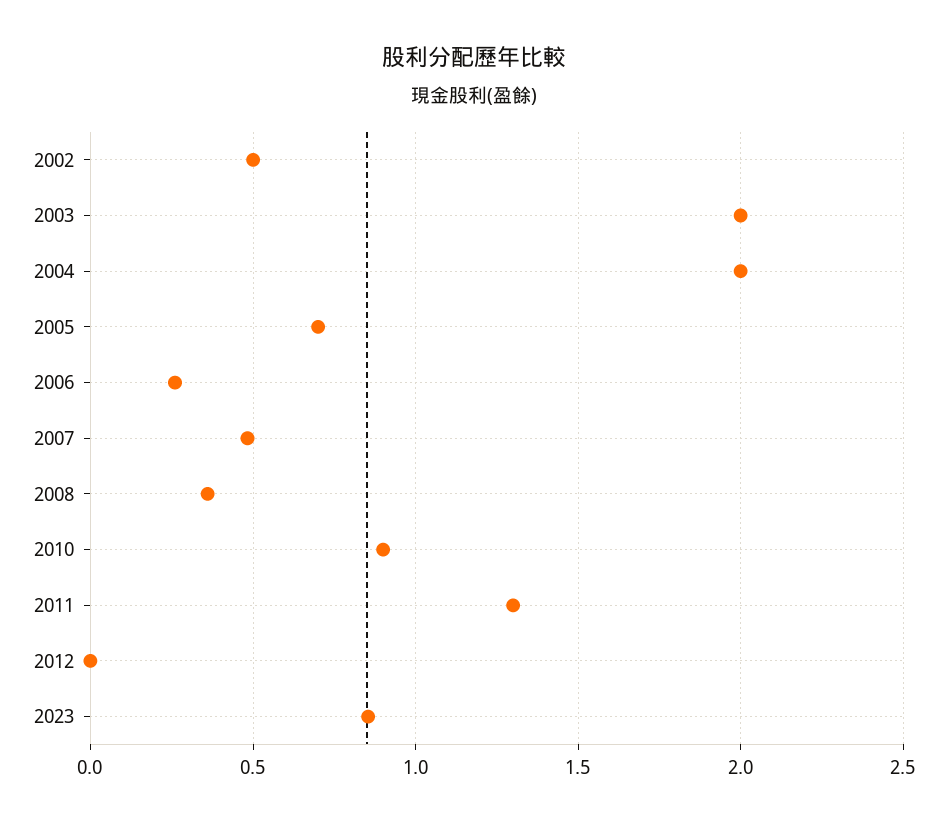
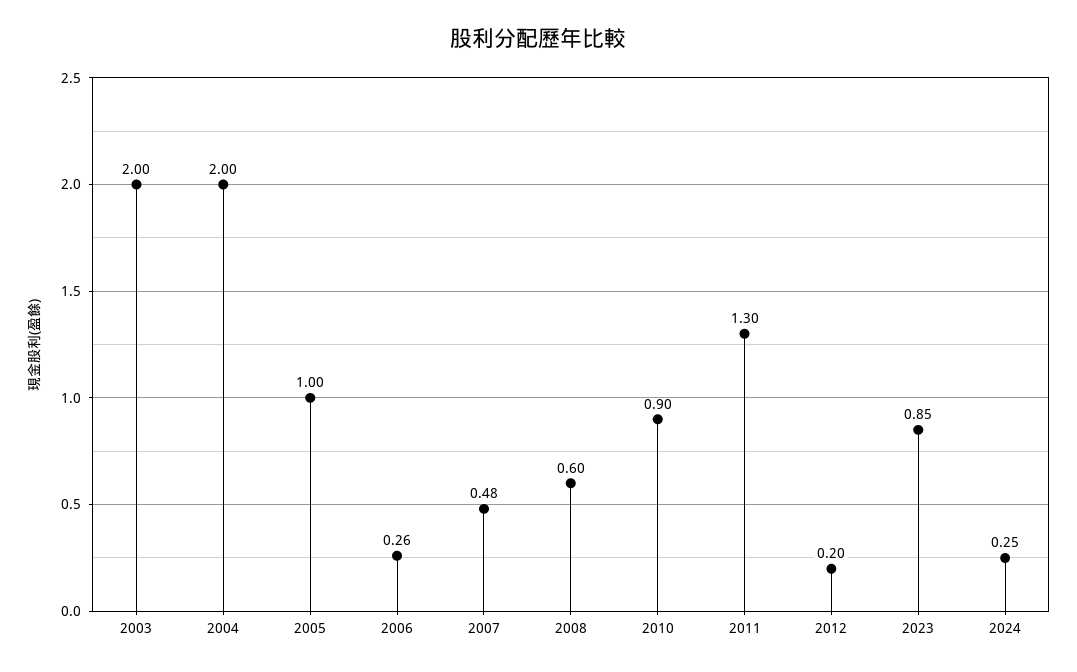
2002: 0.5 -> none
2005: 0.7 -> 1
2008: 0.35 -> 0.6
2012: 0 -> 0.2
2024: none -> 0.25

